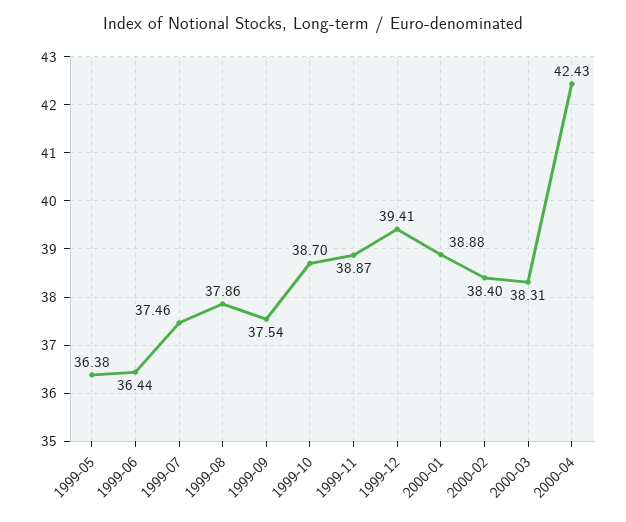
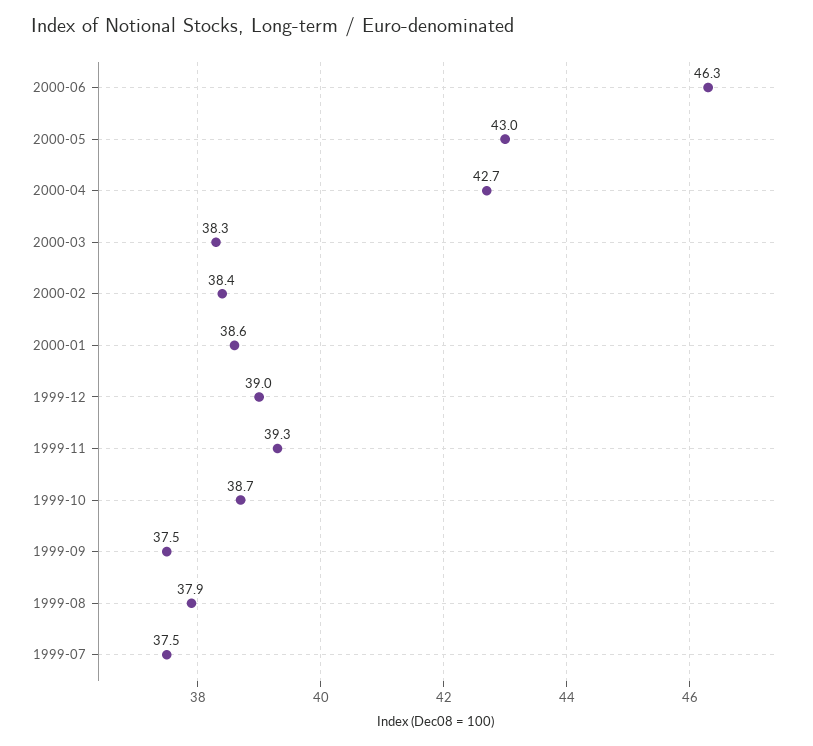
1999-05: 36.38 -> none
1999-06: 36.44 -> none
1999-11: 38.87 -> 39.3
1999-12: 39.41 -> 39
2000-01: 38.88 -> 38.6
2000-04: 42.43 -> 42.7
2000-06: none -> 46.3
2000-05: none -> 43

